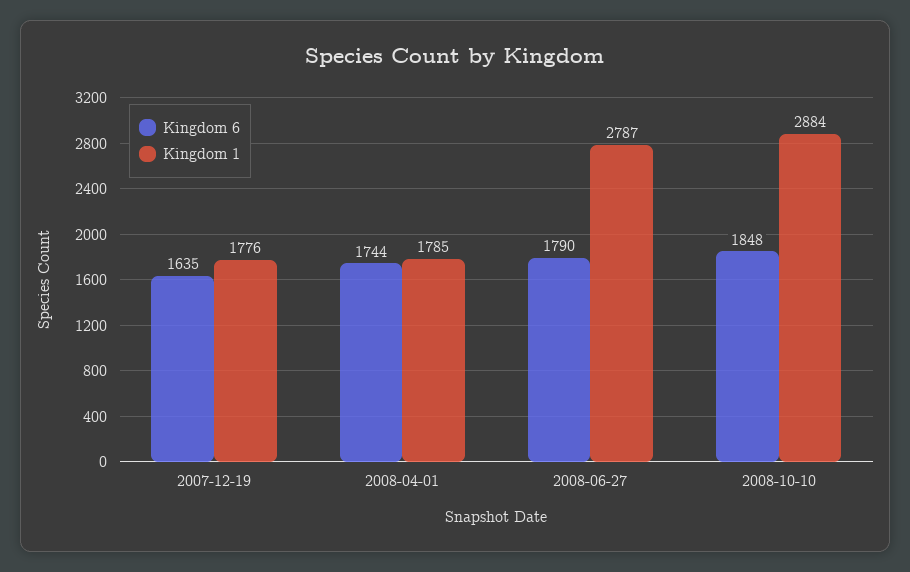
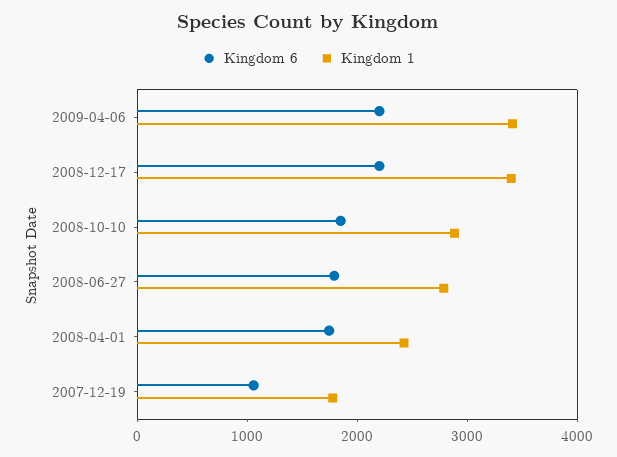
Kingdom 6, 2007-12-19: 1635 -> 1000
Kingdom 1, 2008-04-01: 1785 -> 2400
Kingdom 6, 2009-04-06: none -> 2200
Kingdom 1, 2009-04-06: none -> 3400
Kingdom 6, 2008-12-17: none -> 2200
Kingdom 1, 2008-12-17: none -> 3400

